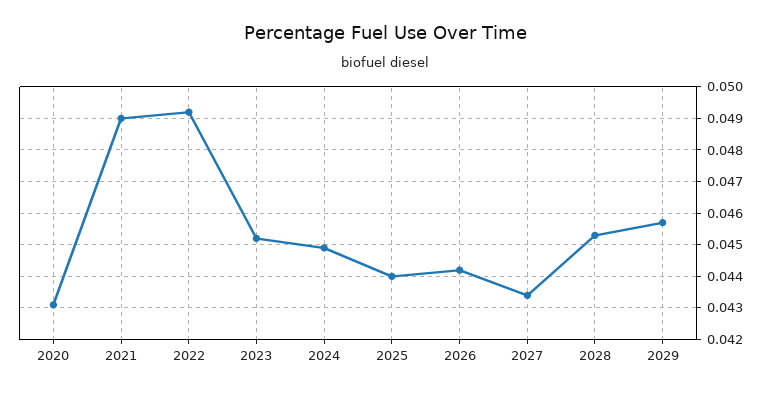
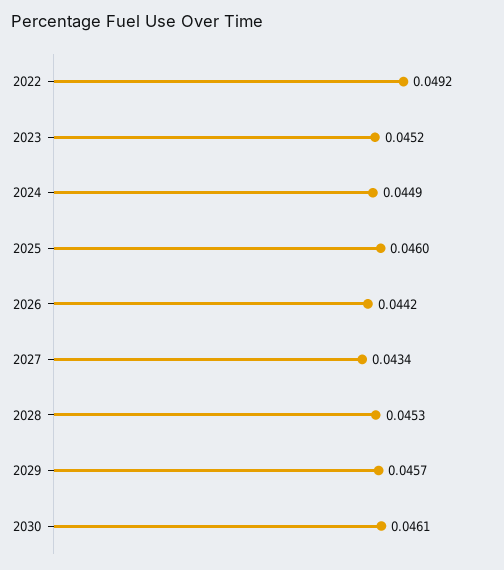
2020: 0.043 -> none
2021: 0.049 -> none
2025: 0.044 -> 0.046
2030: none -> 0.0461

